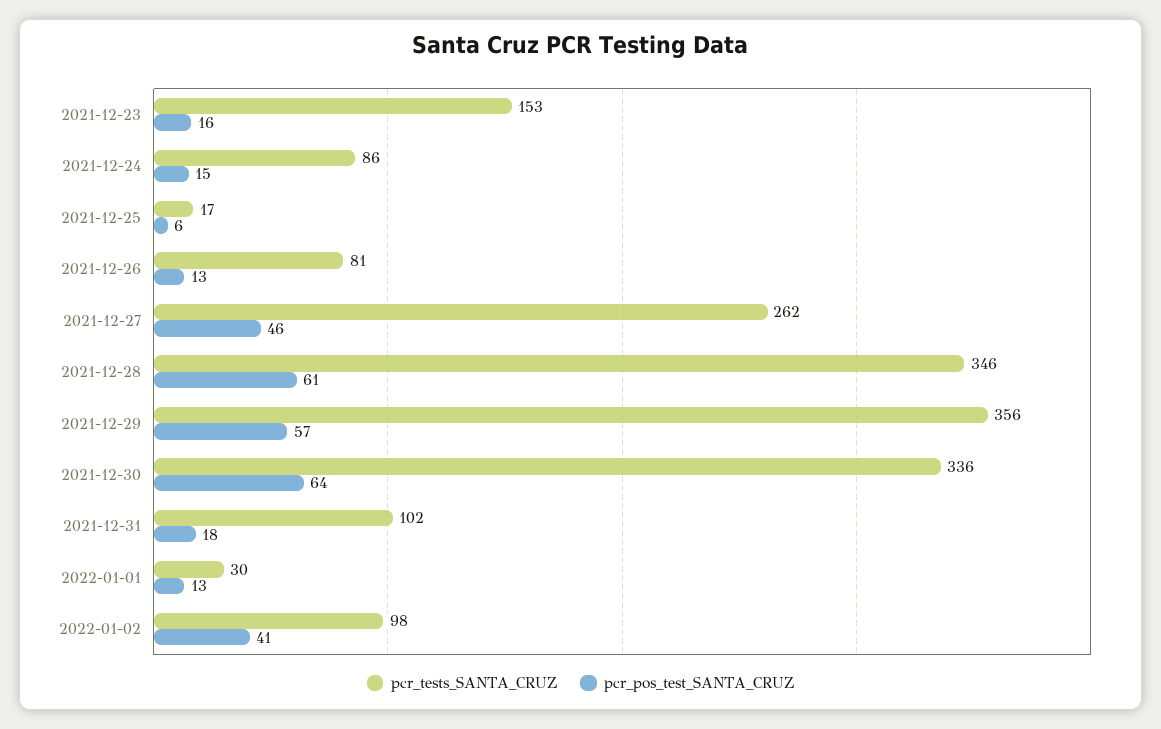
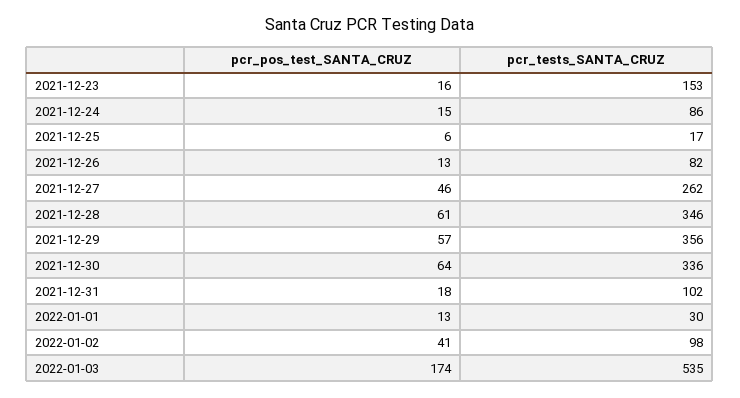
pcr_tests_SANTA_CRUZ, 2021-12-26: 81 -> 82
pcr_pos_test_SANTA_CRUZ, 2022-01-03: none -> 174
pcr_tests_SANTA_CRUZ, 2022-01-03: none -> 535

